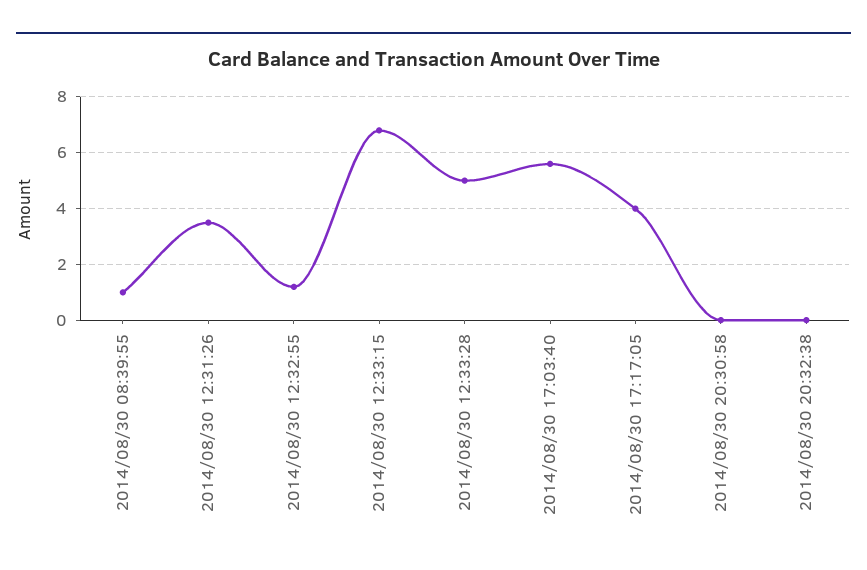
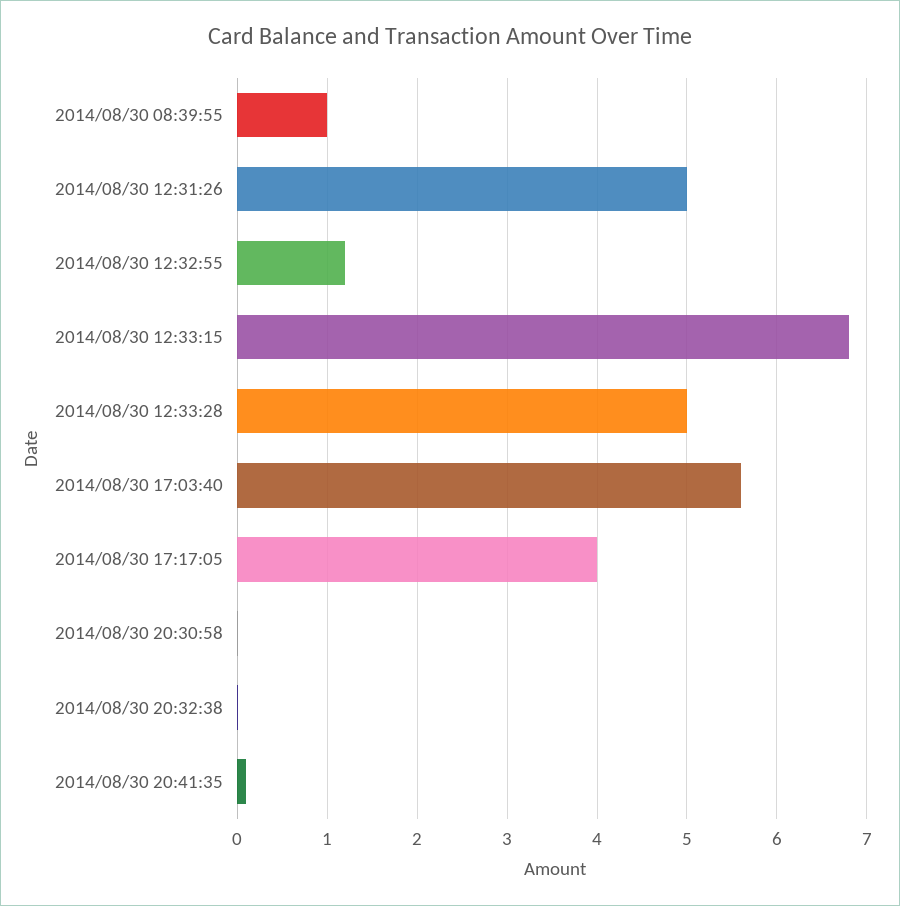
2014/08/30 12:31:26: 3.5 -> 5
2014/08/30 20:41:35: none -> 0.1

